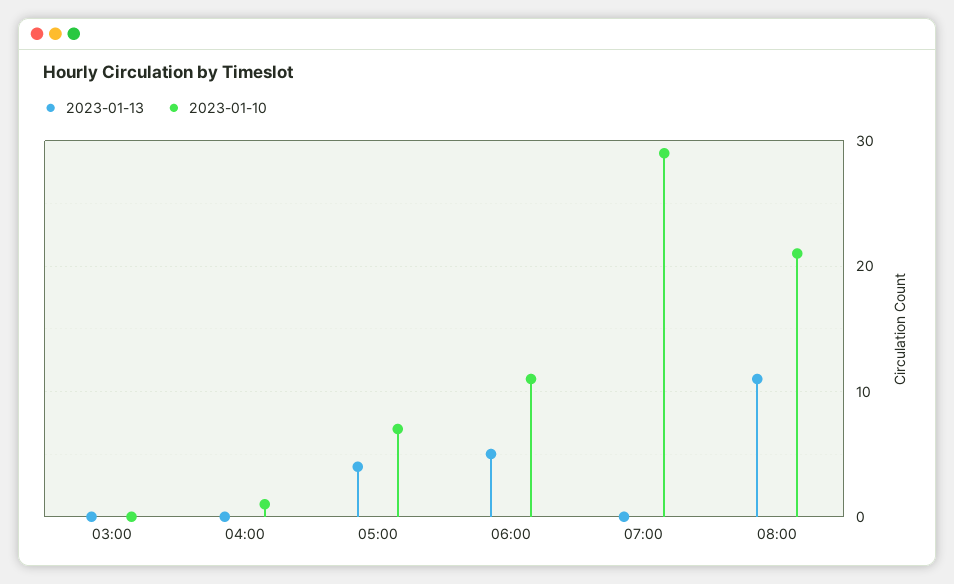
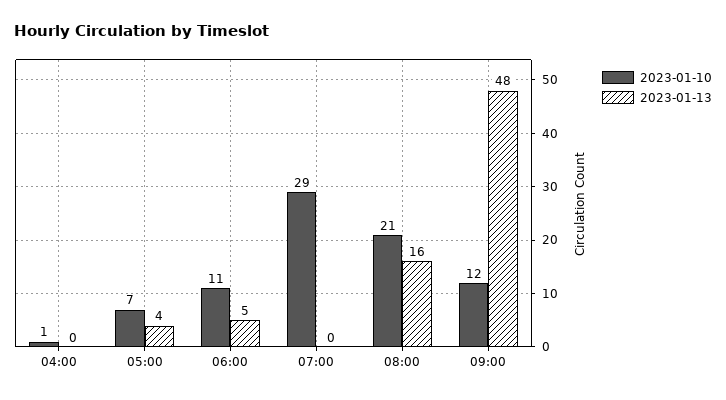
2023-01-13, 03:00: 0 -> none
2023-01-10, 03:00: 0 -> none
2023-01-13, 08:00: 11 -> 16
2023-01-10, 09:00: none -> 12
2023-01-13, 09:00: none -> 48

